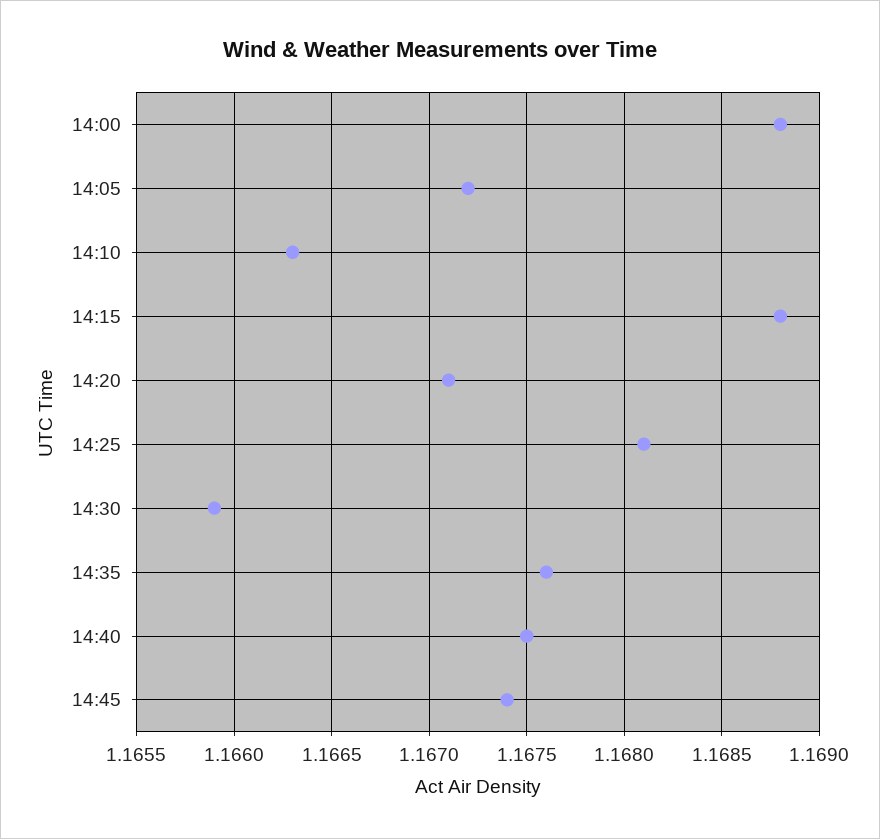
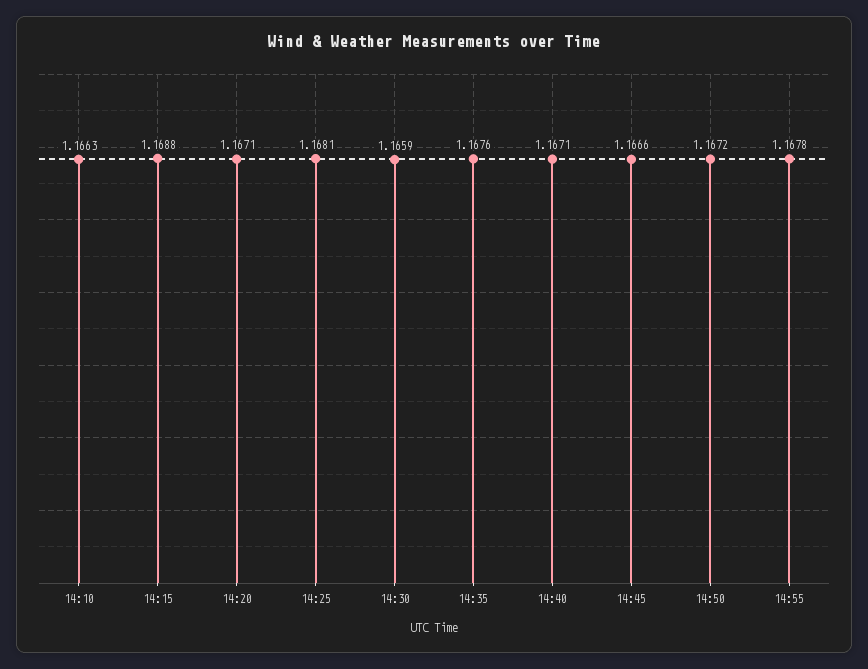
14:00: 1.1688 -> none
14:05: 1.1672 -> none
14:40: 1.1675 -> 1.1671
14:45: 1.1674 -> 1.1666
14:50: none -> 1.1672
14:55: none -> 1.1678

